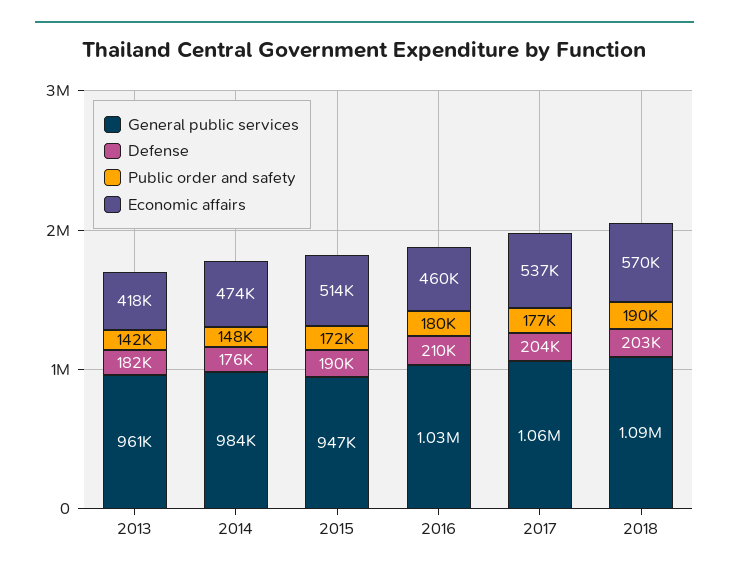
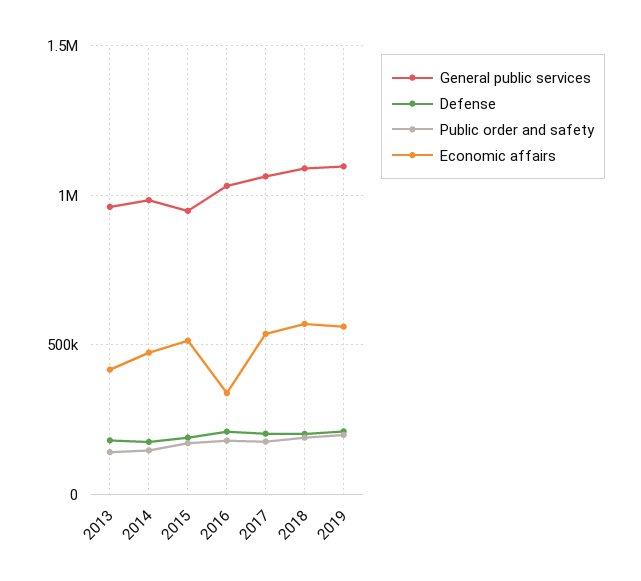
Economic affairs, 2016: 460000 -> 350000
General public services, 2019: none -> 1100000
Defense, 2019: none -> 200000
Public order and safety, 2019: none -> 200000
Economic affairs, 2019: none -> 550000

